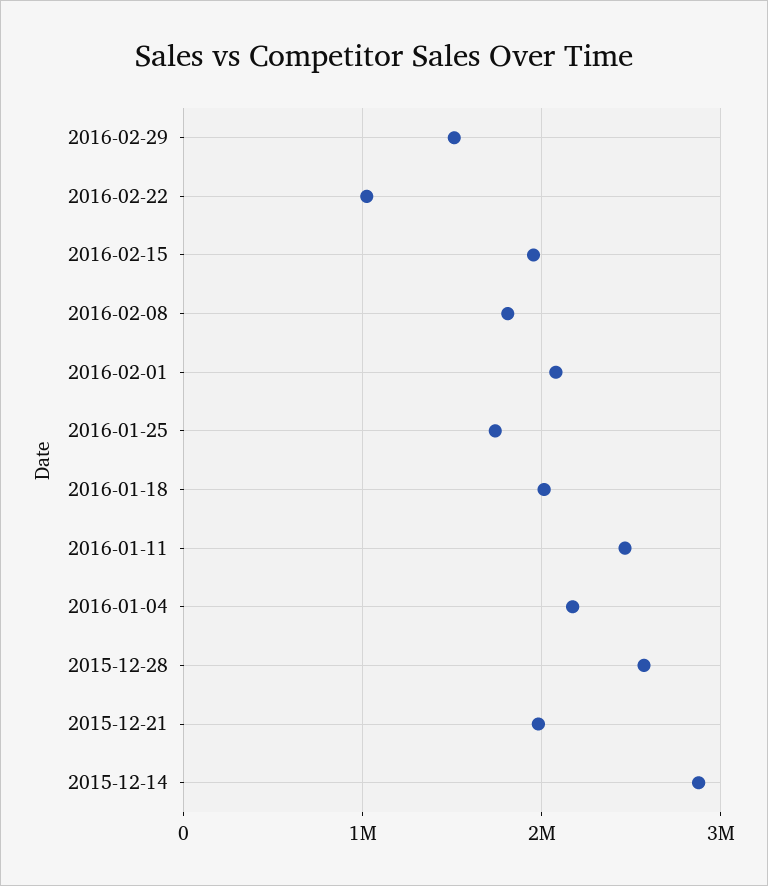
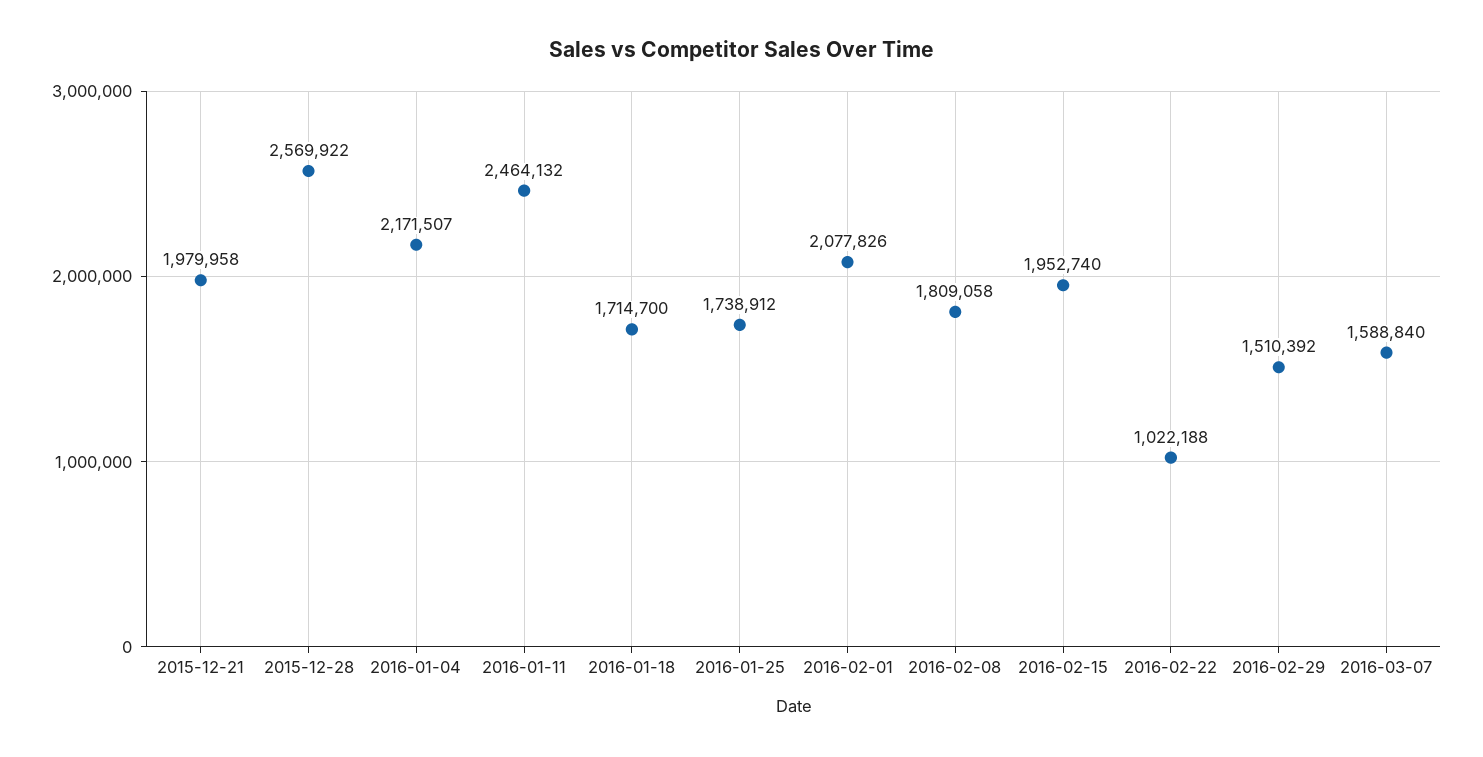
2016-01-18: 2000000 -> 1714700
2015-12-14: 2900000 -> none
2016-03-07: none -> 1588840

